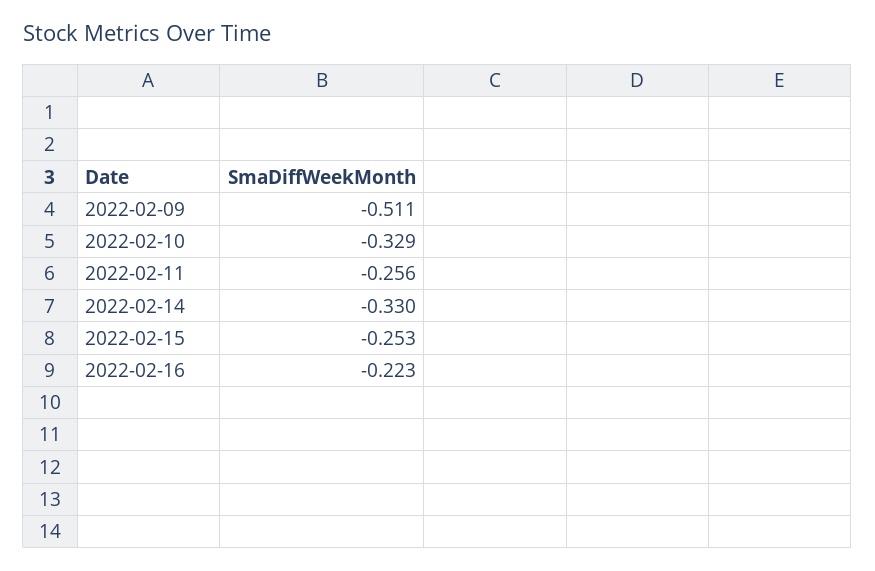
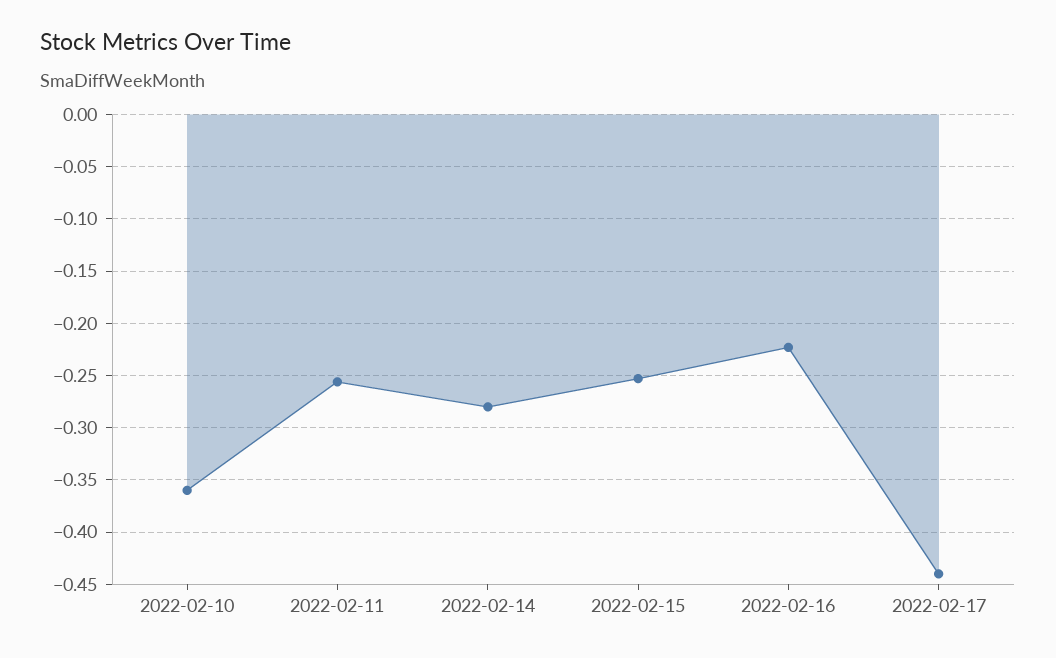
2022-02-09: -0.511 -> none
2022-02-10: -0.329 -> -0.36
2022-02-14: -0.33 -> -0.28
2022-02-17: none -> -0.44

